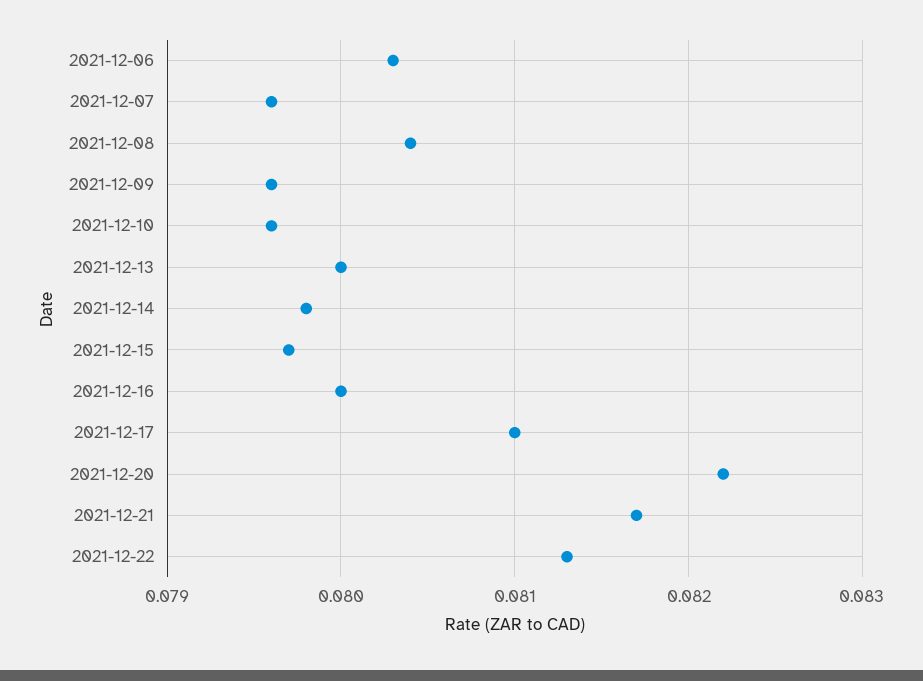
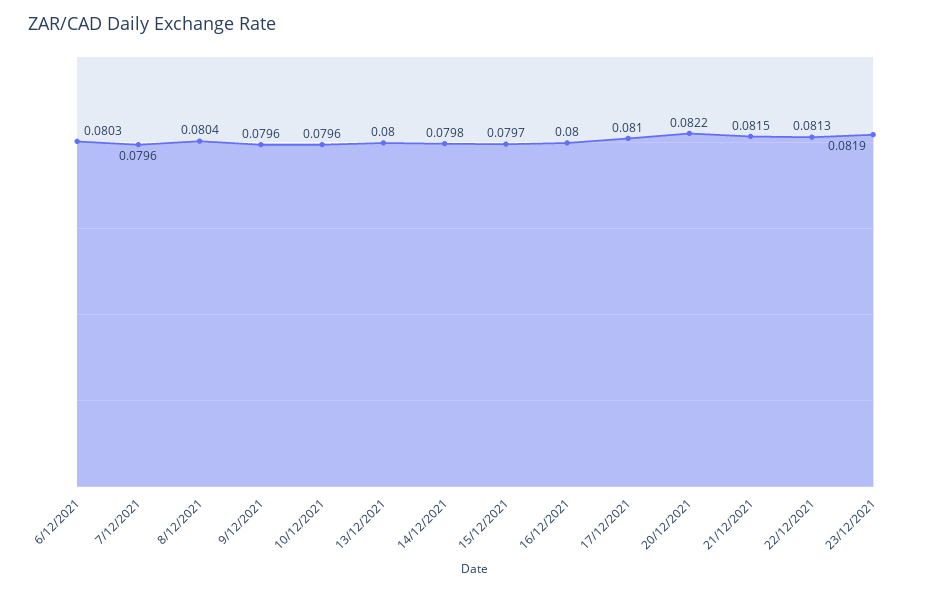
2021-12-21: 0.0817 -> 0.0815
23/12/2021: none -> 0.0819

